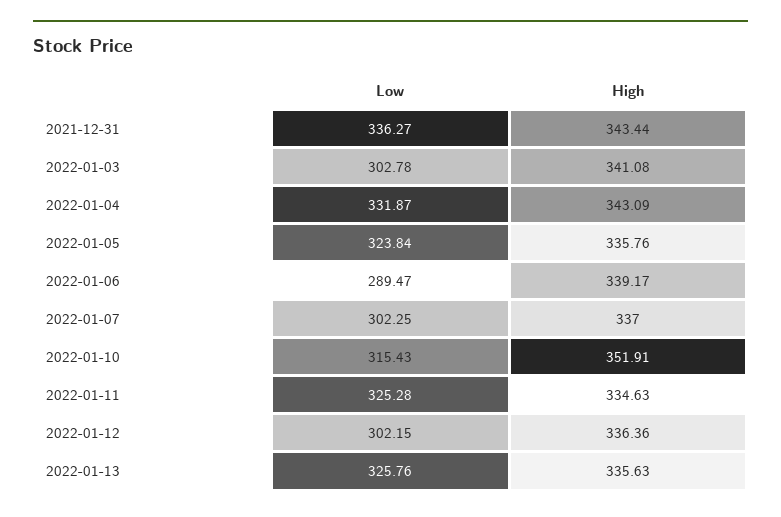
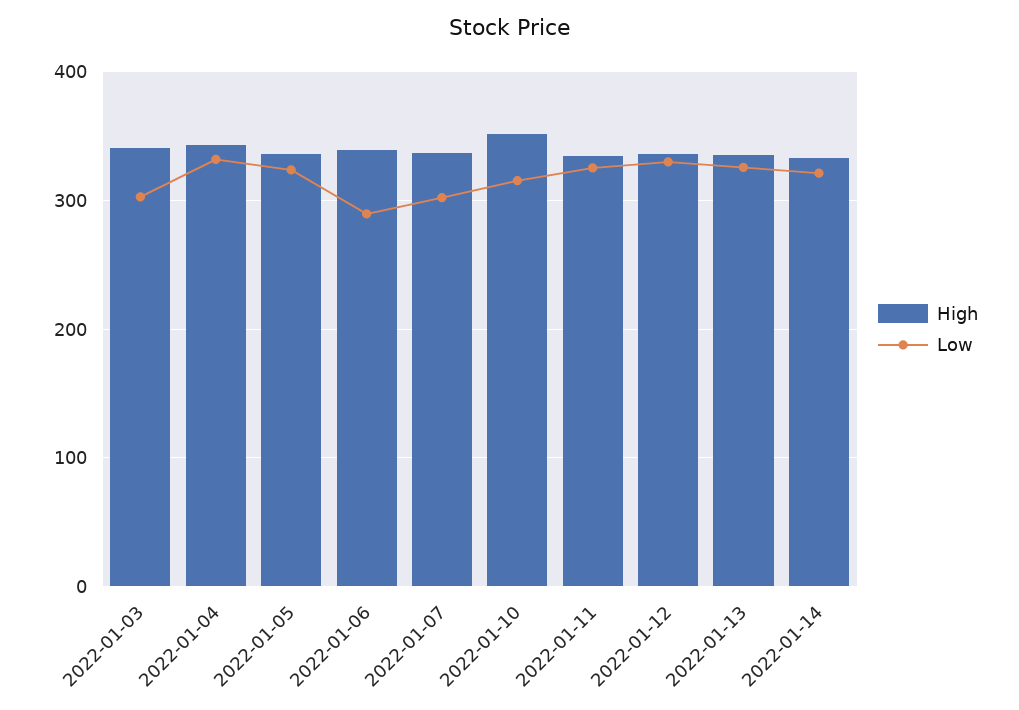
Low, 2021-12-31: 336.27 -> none
High, 2021-12-31: 343.44 -> none
Low, 2022-01-12: 302.15 -> 330
High, 2022-01-14: none -> 330
Low, 2022-01-14: none -> 320

